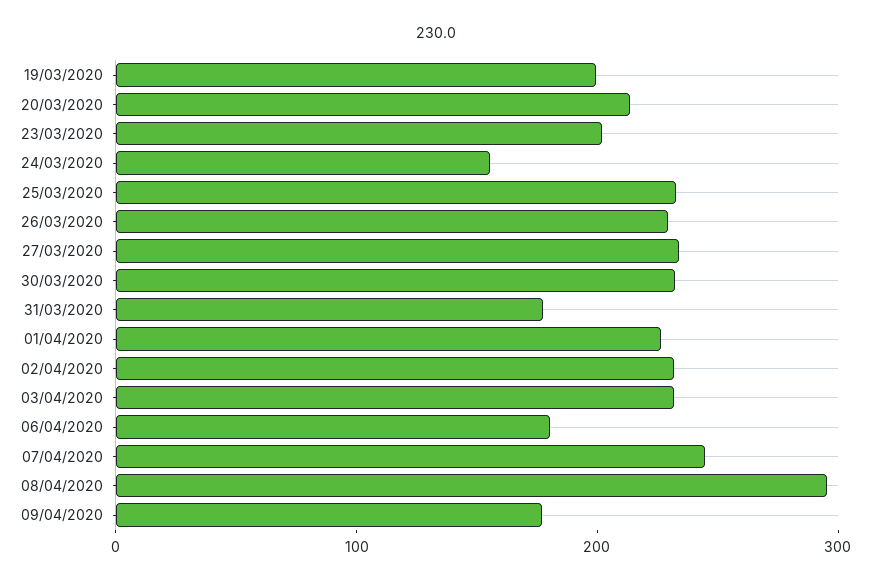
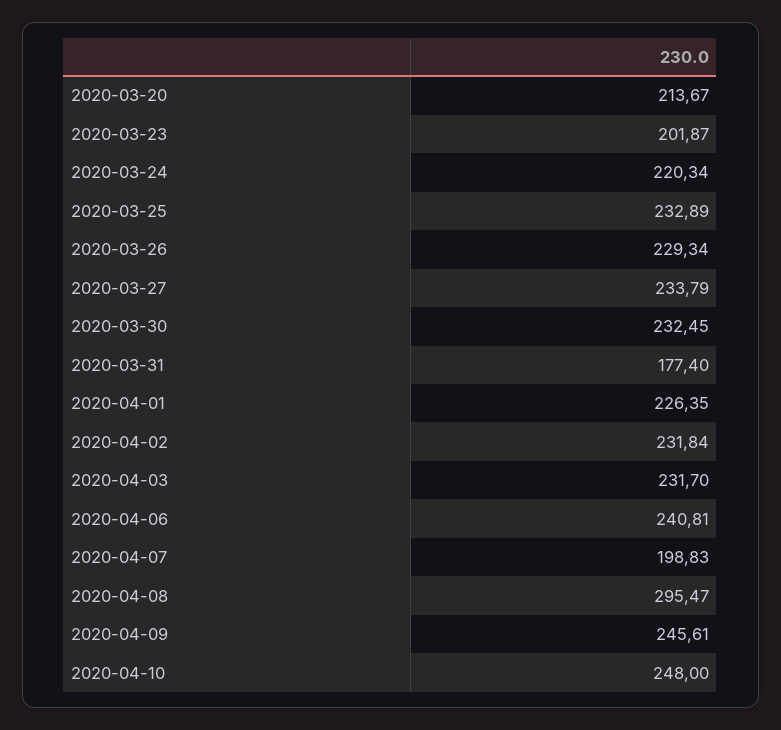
19/03/2020: 200 -> none
24/03/2020: 160 -> 220.34
06/04/2020: 180 -> 240.81
07/04/2020: 240 -> 198.83
09/04/2020: 180 -> 245.61
2020-04-10: none -> 248

